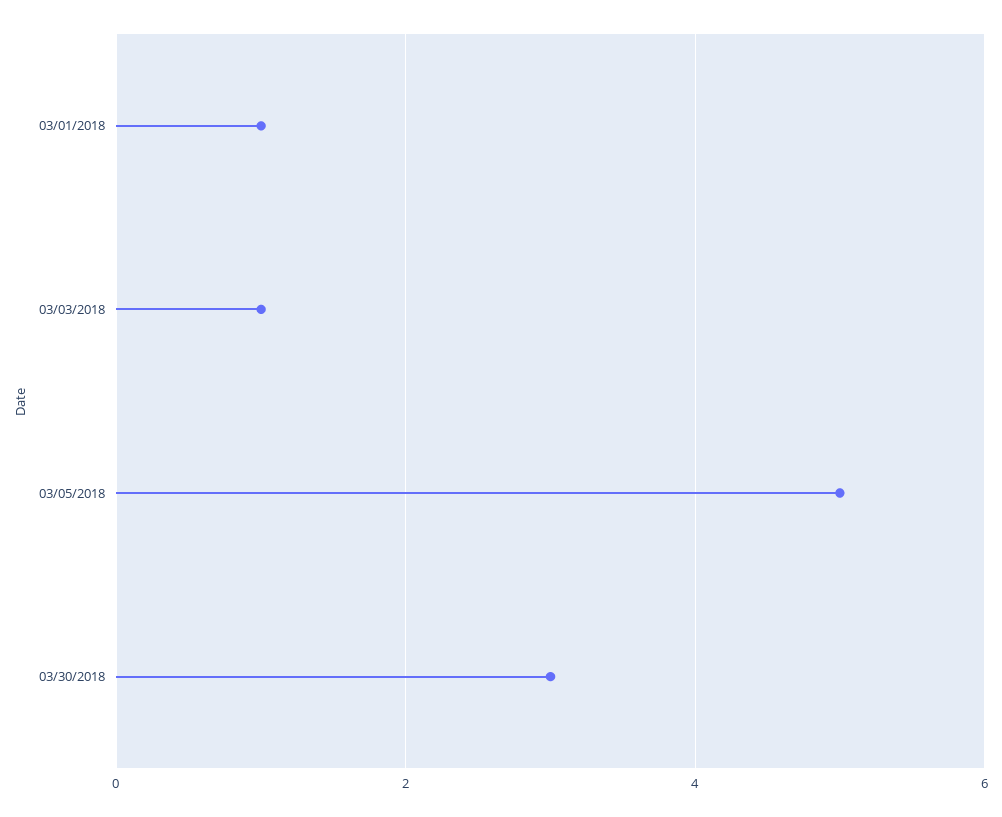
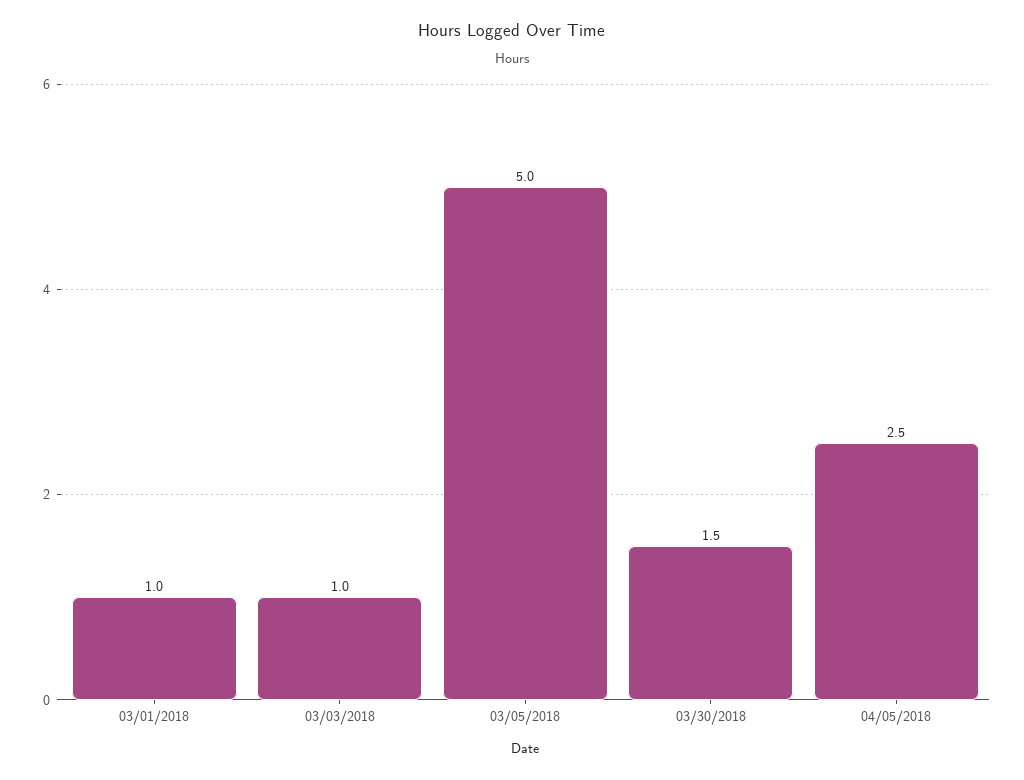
03/30/2018: 3 -> 1.5
04/05/2018: none -> 2.5

